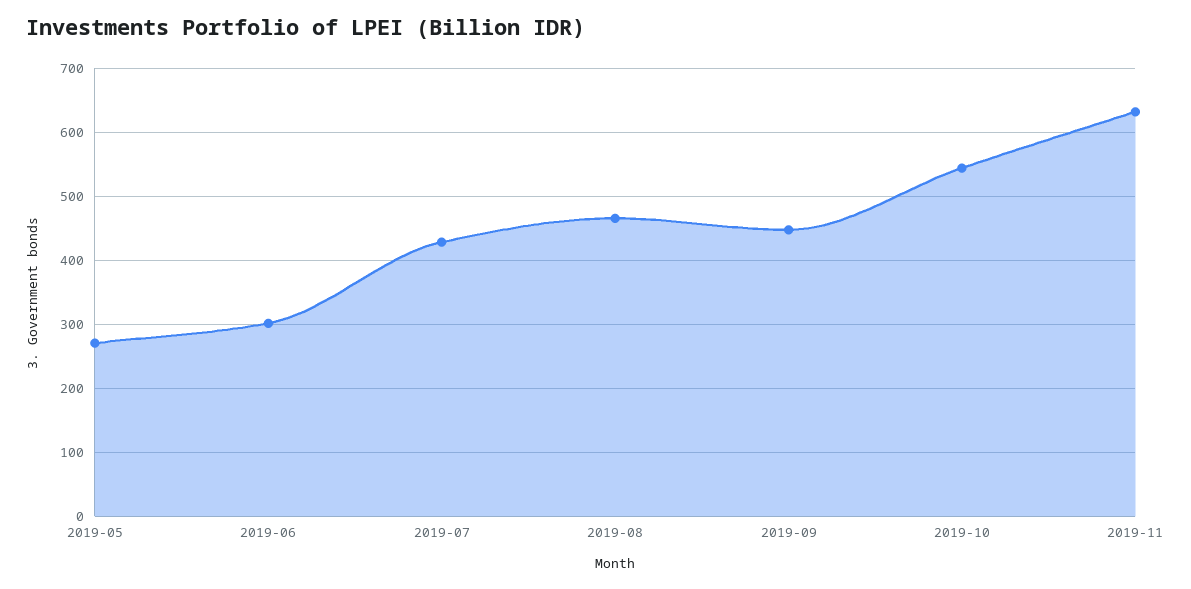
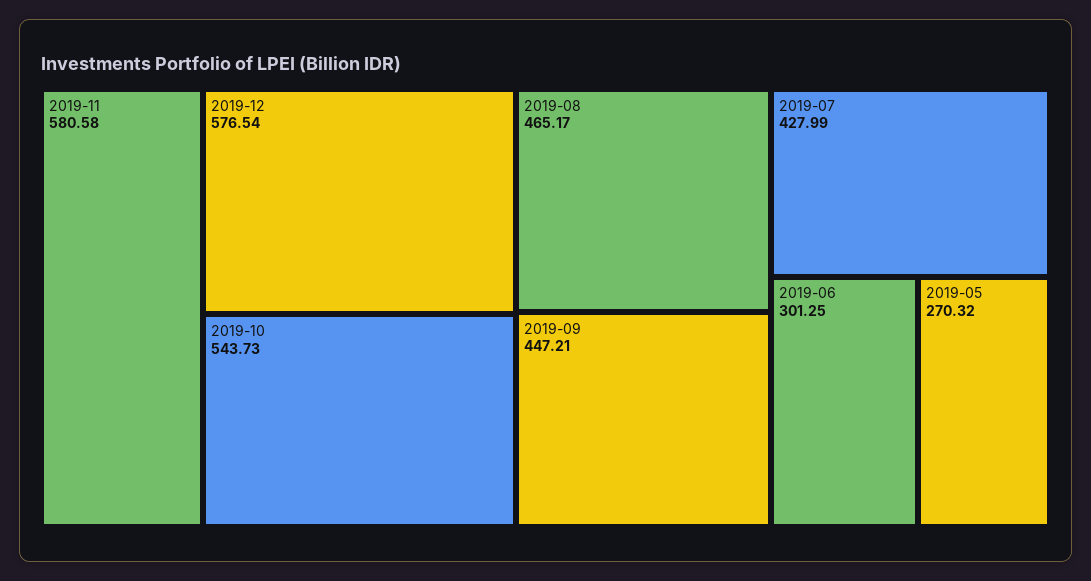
2019-11: 630 -> 580.58
2019-12: none -> 576.54

